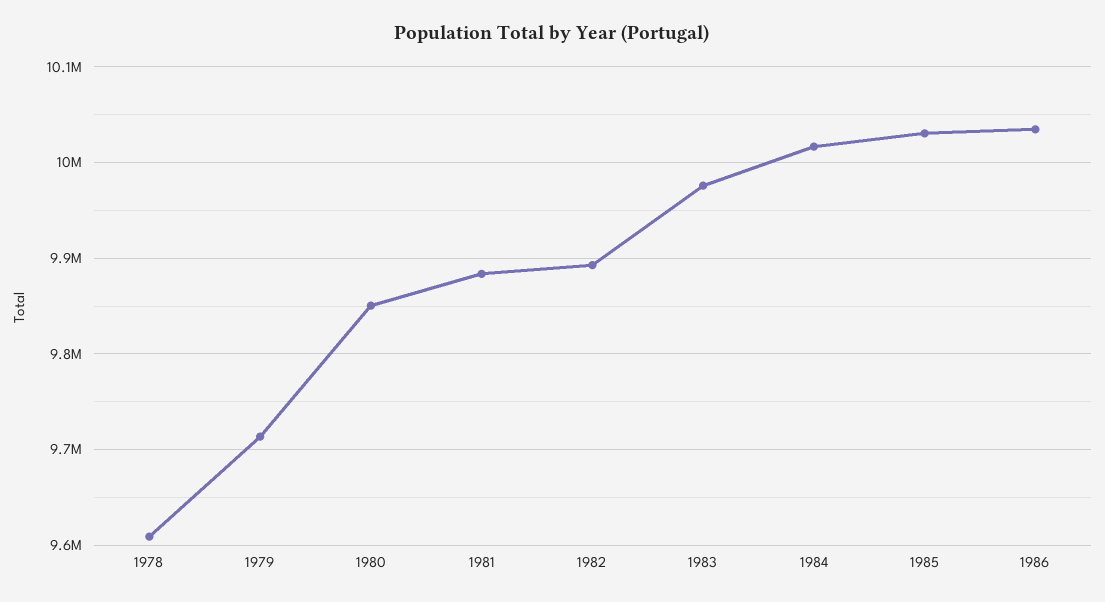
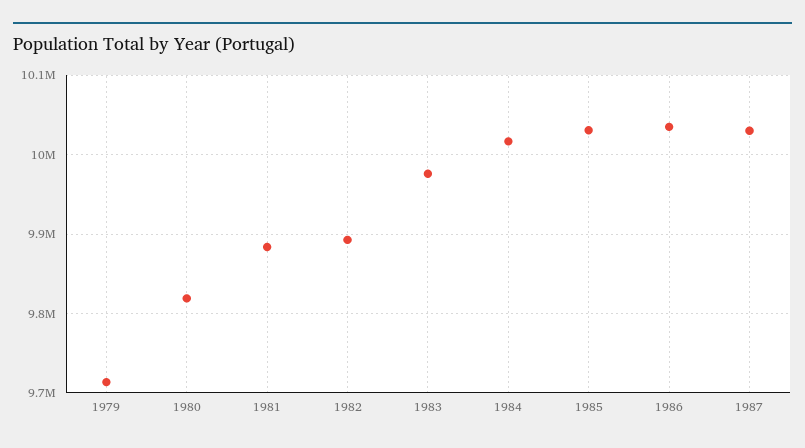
1978: 9610000 -> none
1980: 9850000 -> 9820000
1987: none -> 10030000

